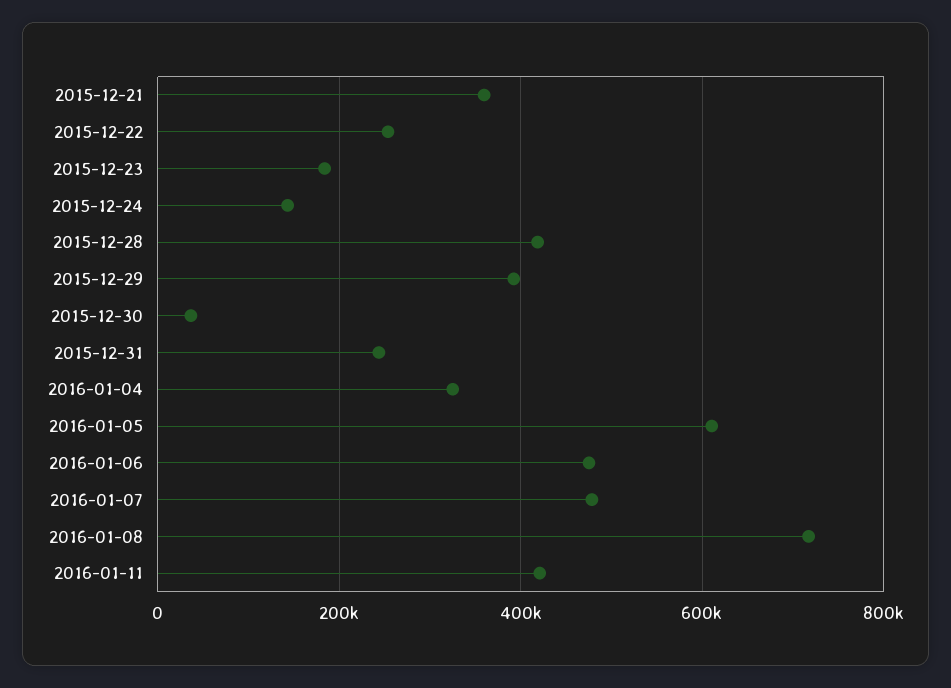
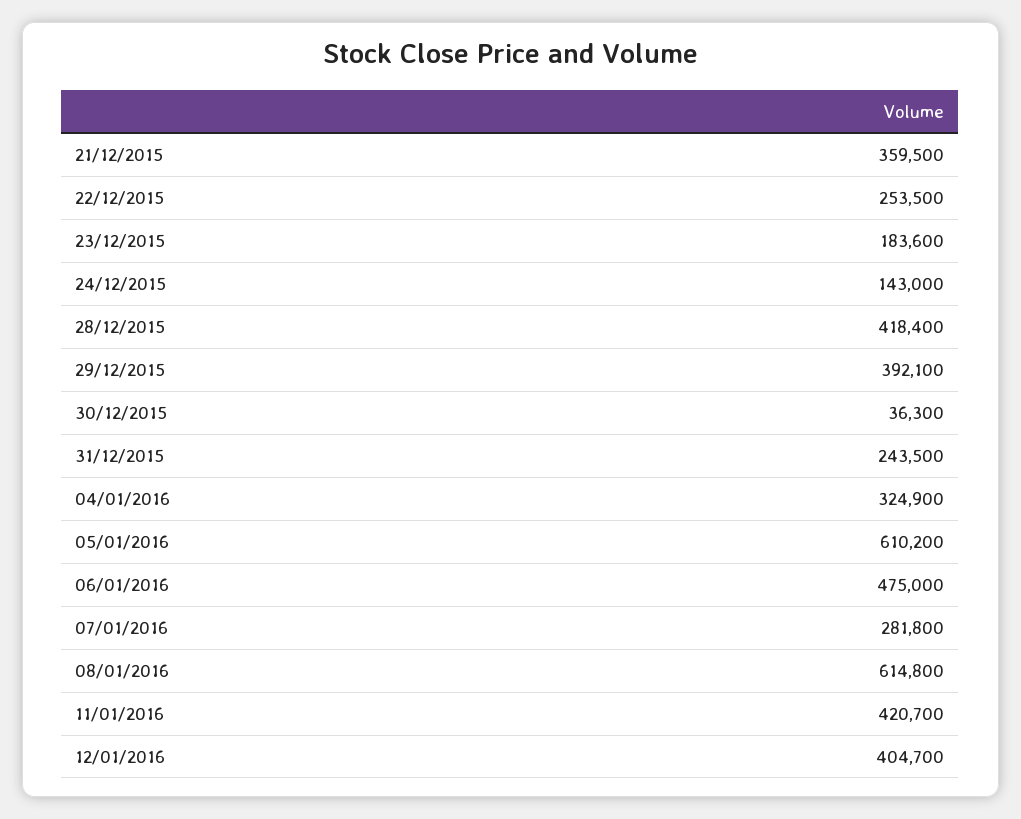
2016-01-07: 480000 -> 281800
2016-01-08: 720000 -> 614800
12/01/2016: none -> 404700

